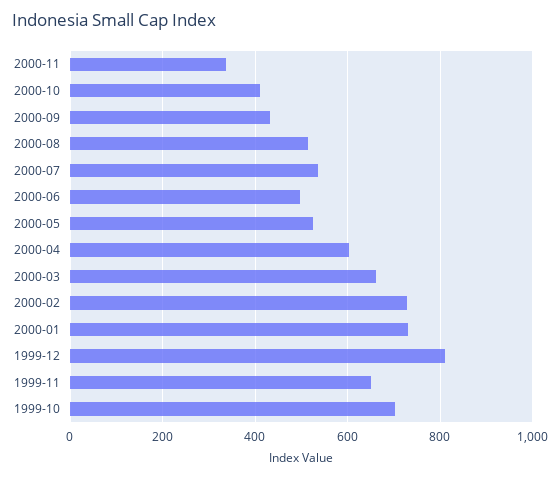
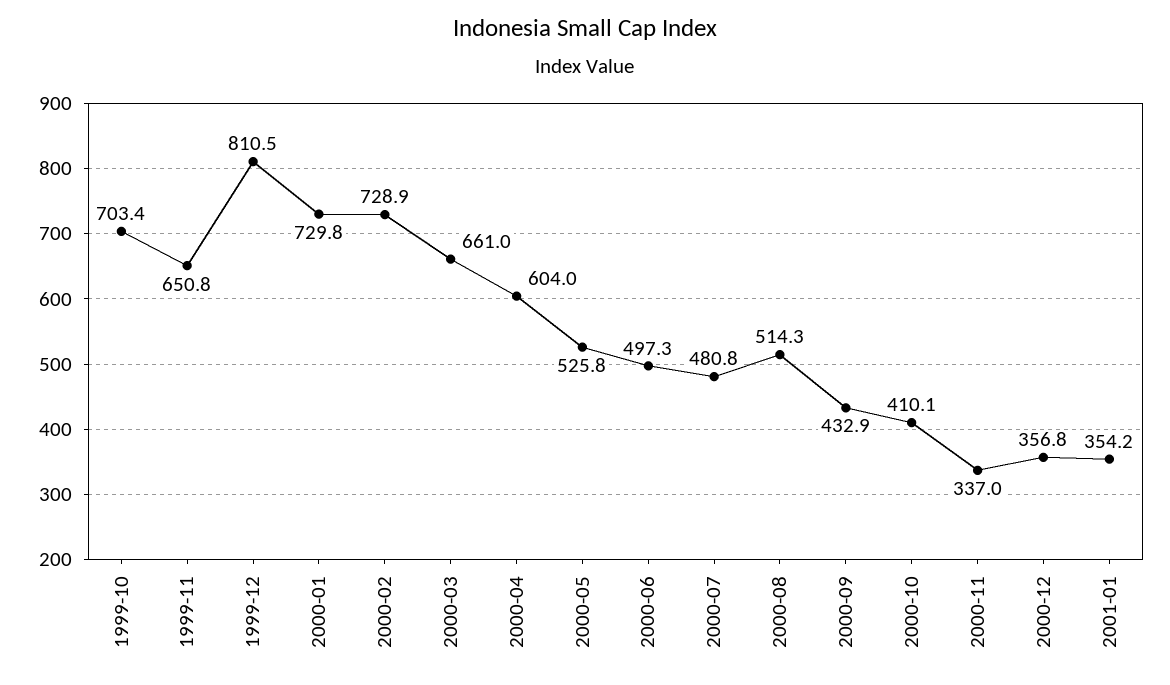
2000-07: 540 -> 480.8
2000-12: none -> 356.8
2001-01: none -> 354.2

